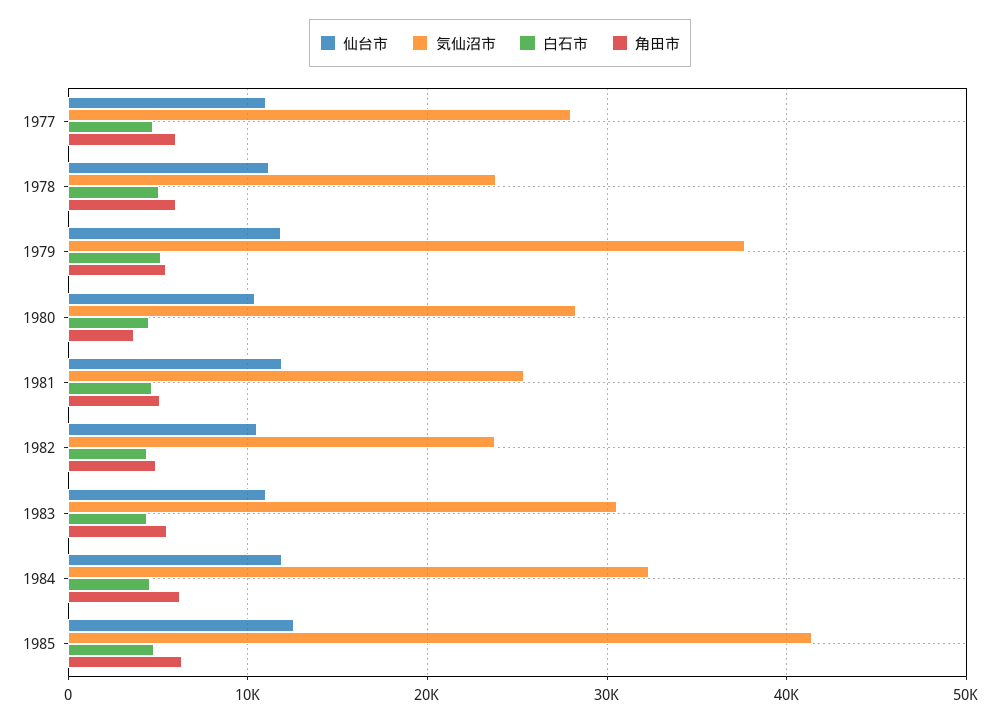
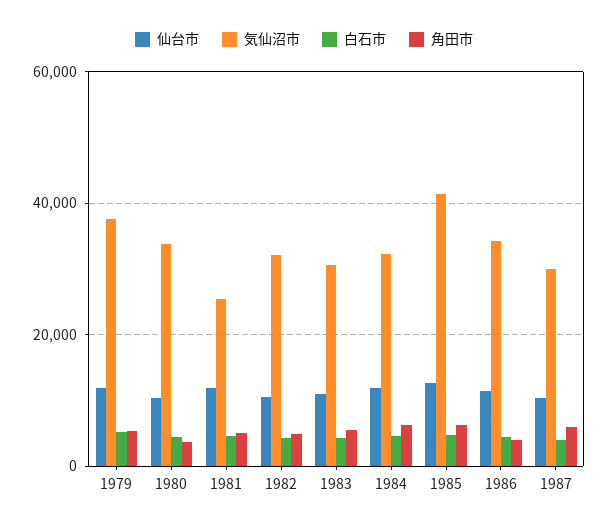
仙台市, 1977: 11000 -> none
気仙沼市, 1977: 28000 -> none
白石市, 1977: 5000 -> none
角田市, 1977: 6000 -> none
仙台市, 1978: 11000 -> none
気仙沼市, 1978: 24000 -> none
白石市, 1978: 5000 -> none
角田市, 1978: 6000 -> none
気仙沼市, 1980: 28000 -> 34000
気仙沼市, 1982: 24000 -> 32000
仙台市, 1986: none -> 12000
気仙沼市, 1986: none -> 34000
白石市, 1986: none -> 4000
角田市, 1986: none -> 4000
仙台市, 1987: none -> 10000
気仙沼市, 1987: none -> 30000
白石市, 1987: none -> 4000
角田市, 1987: none -> 6000

